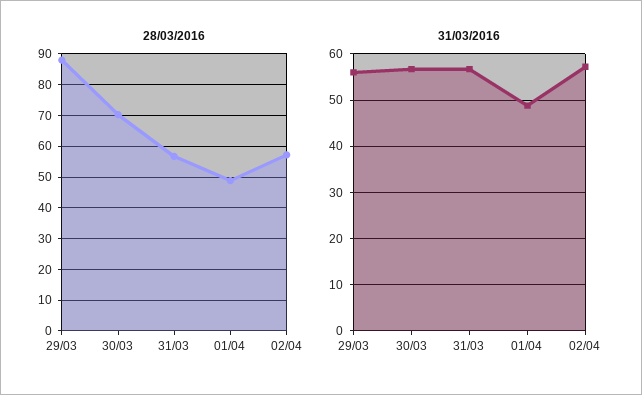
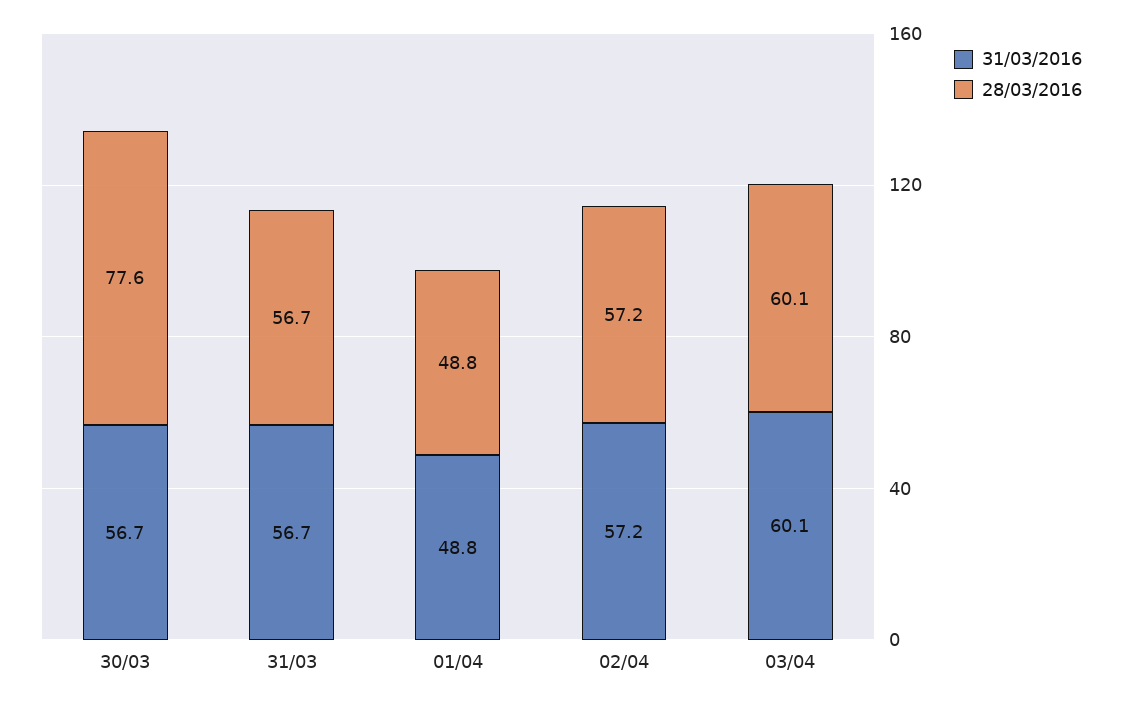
28/03/2016, 29/03: 88 -> none
28/03/2016, 30/03: 70 -> 77.6
31/03/2016, 29/03: 56 -> none
31/03/2016, 03/04: none -> 60.1
28/03/2016, 03/04: none -> 60.1

